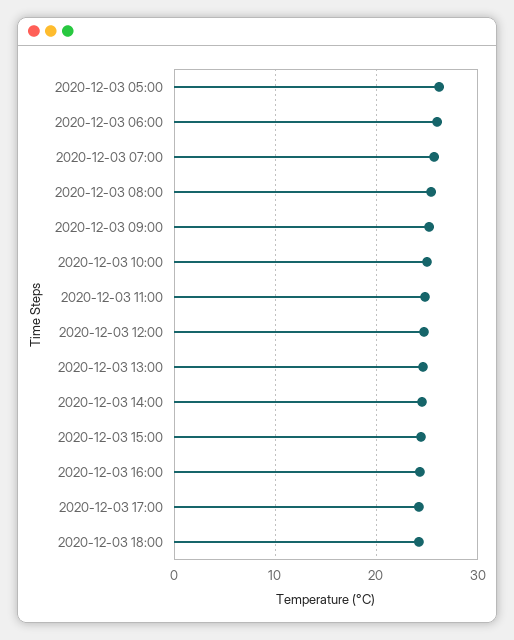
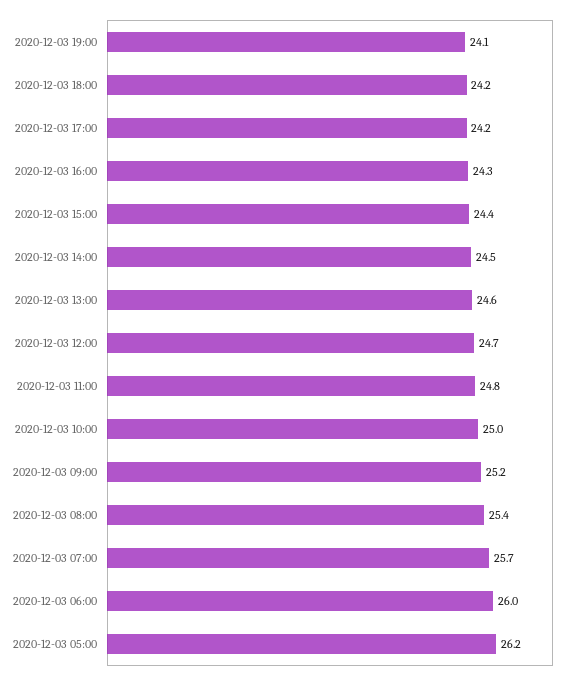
2020-12-03 19:00: none -> 24.1

